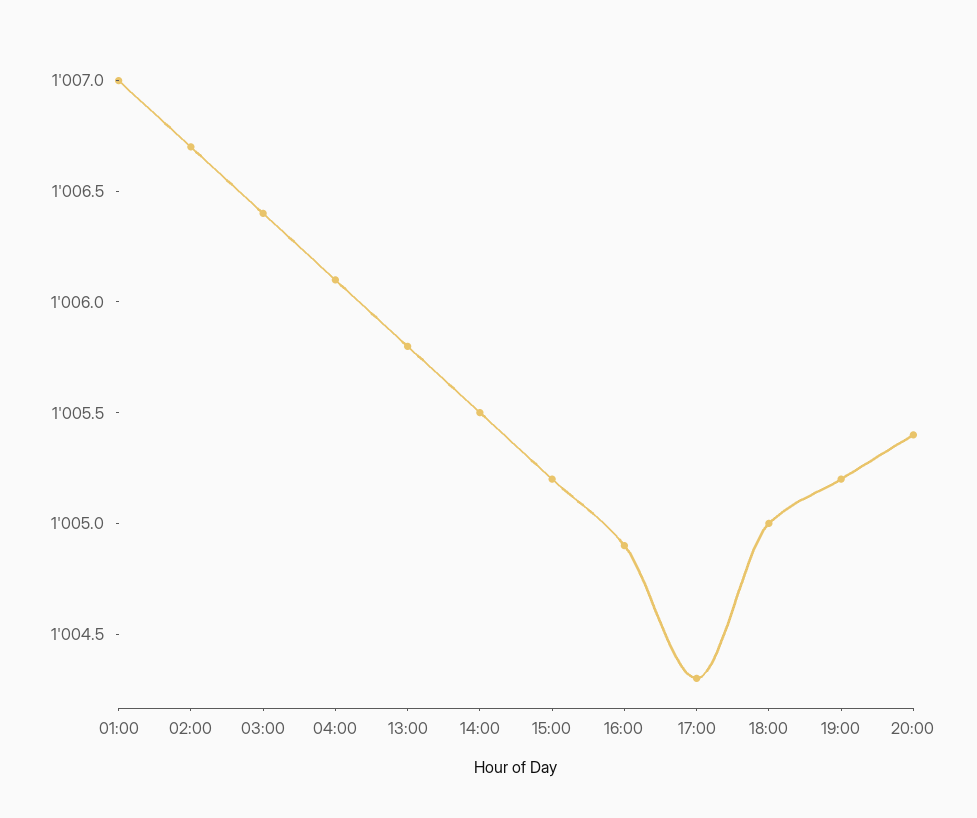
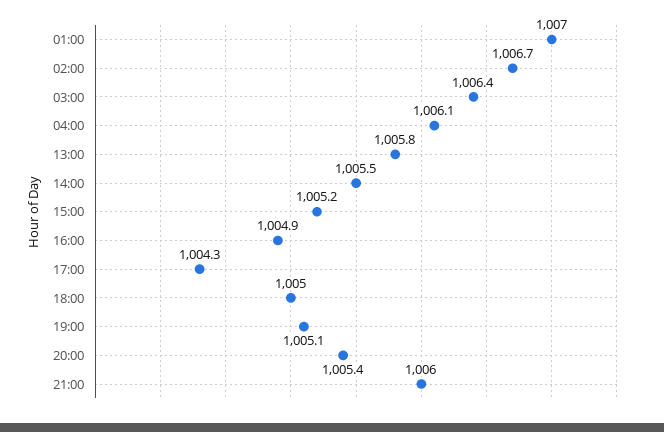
19:00: 1005.2 -> 1005.1
21:00: none -> 1006

